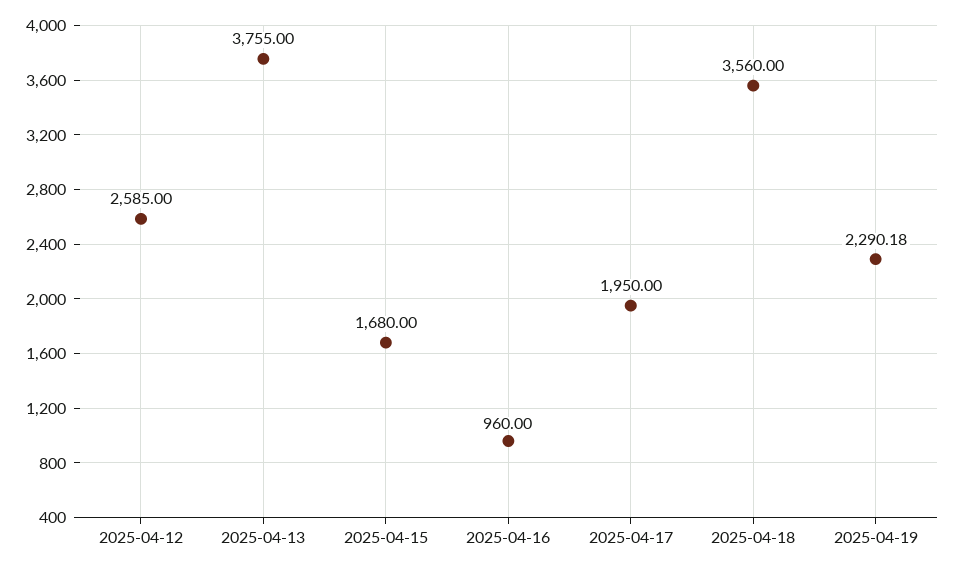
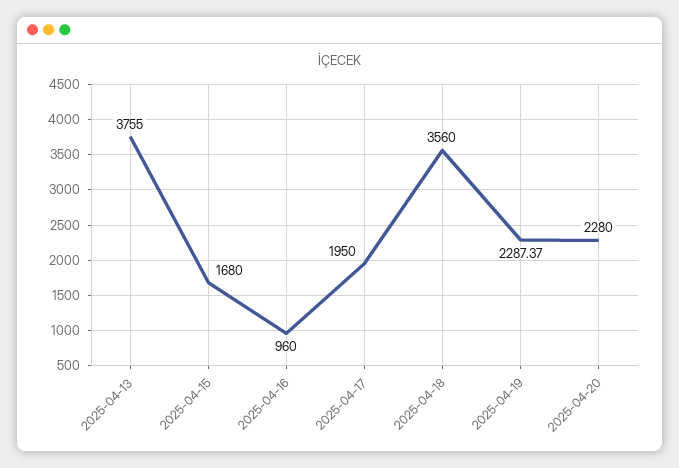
2025-04-12: 2585 -> none
2025-04-19: 2290.18 -> 2287.37
2025-04-20: none -> 2280

